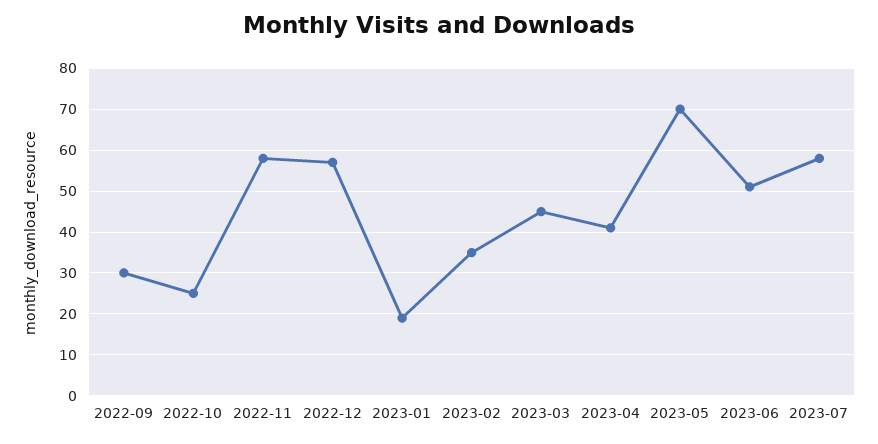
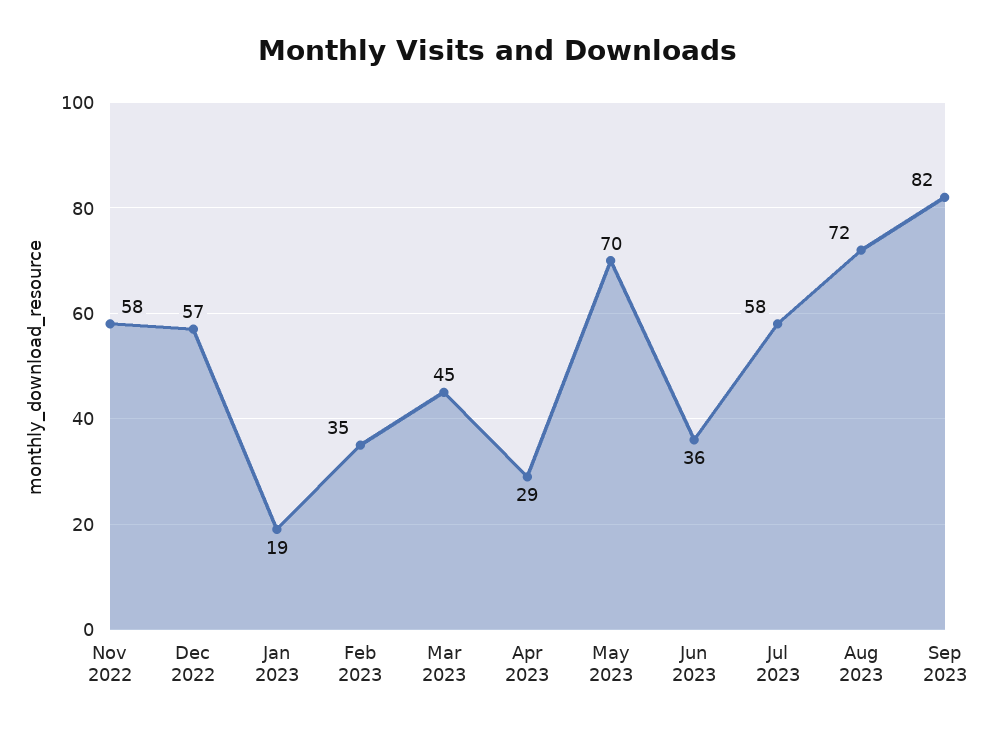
2022-09: 30 -> none
2022-10: 25 -> none
2023-04: 40 -> 29
2023-06: 50 -> 36
Aug 2023: none -> 72
Sep 2023: none -> 82

